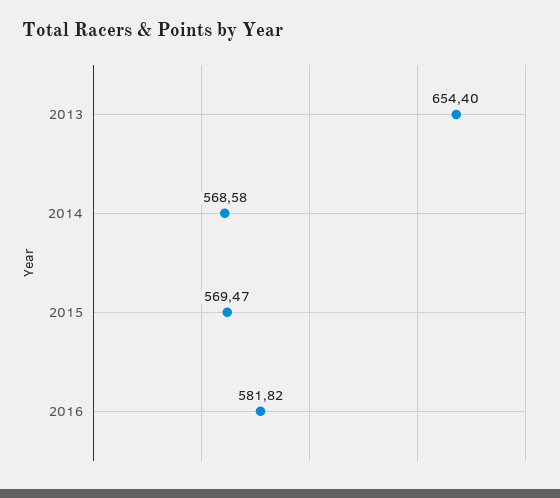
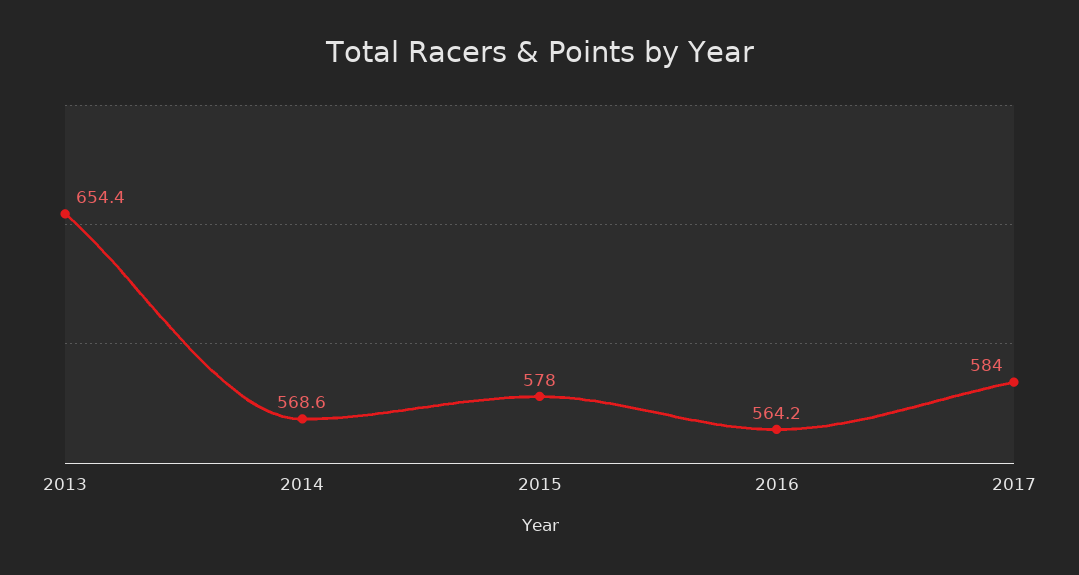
2015: 569.47 -> 578
2016: 581.82 -> 564.2
2017: none -> 584

